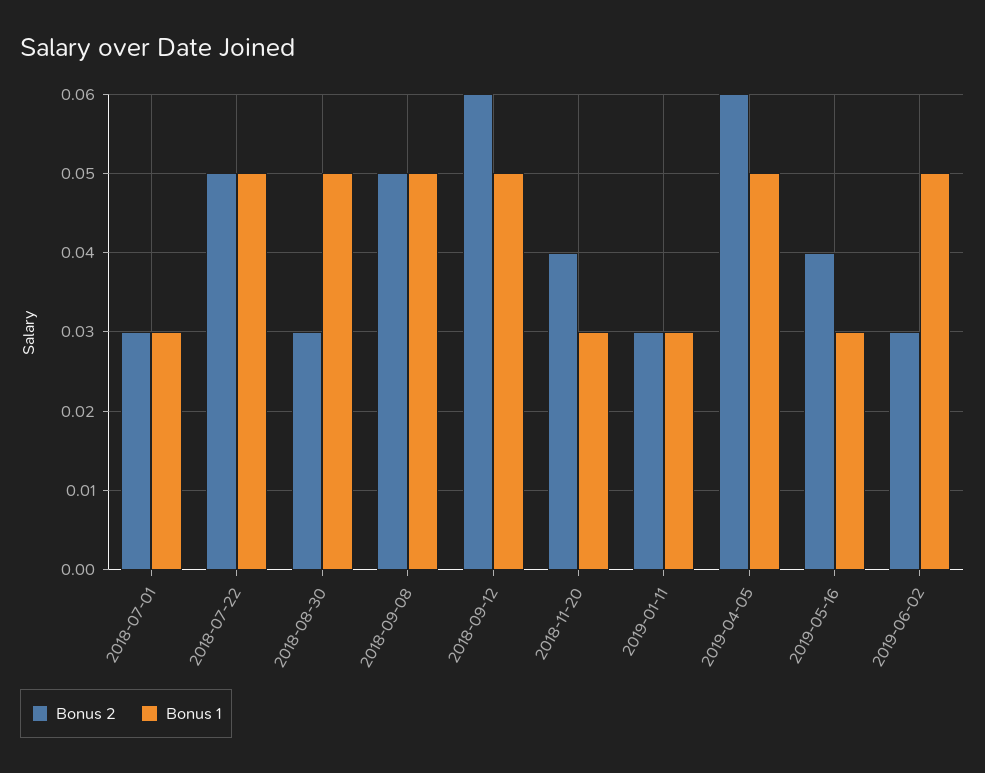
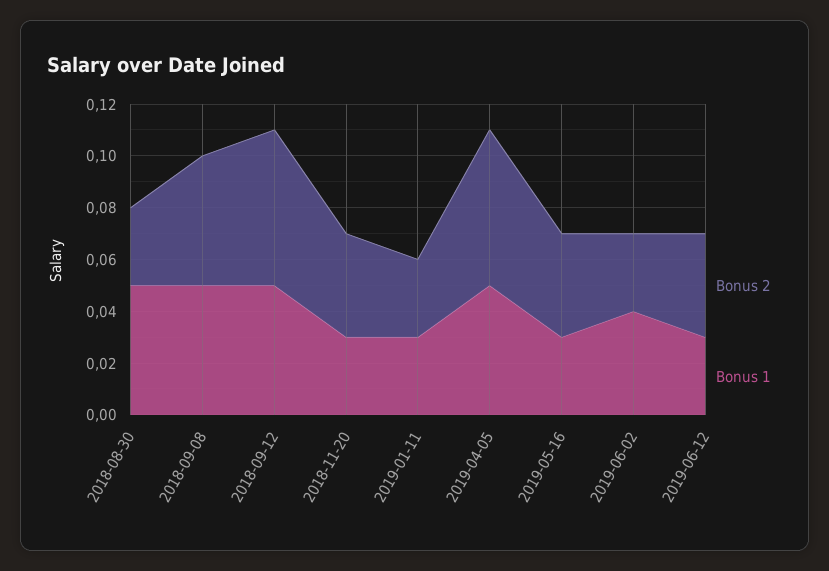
Bonus 2, 2018-07-01: 0.03 -> none
Bonus 1, 2018-07-01: 0.03 -> none
Bonus 2, 2018-07-22: 0.05 -> none
Bonus 1, 2018-07-22: 0.05 -> none
Bonus 1, 2019-06-02: 0.05 -> 0.04
Bonus 2, 2019-06-12: none -> 0.04
Bonus 1, 2019-06-12: none -> 0.03

